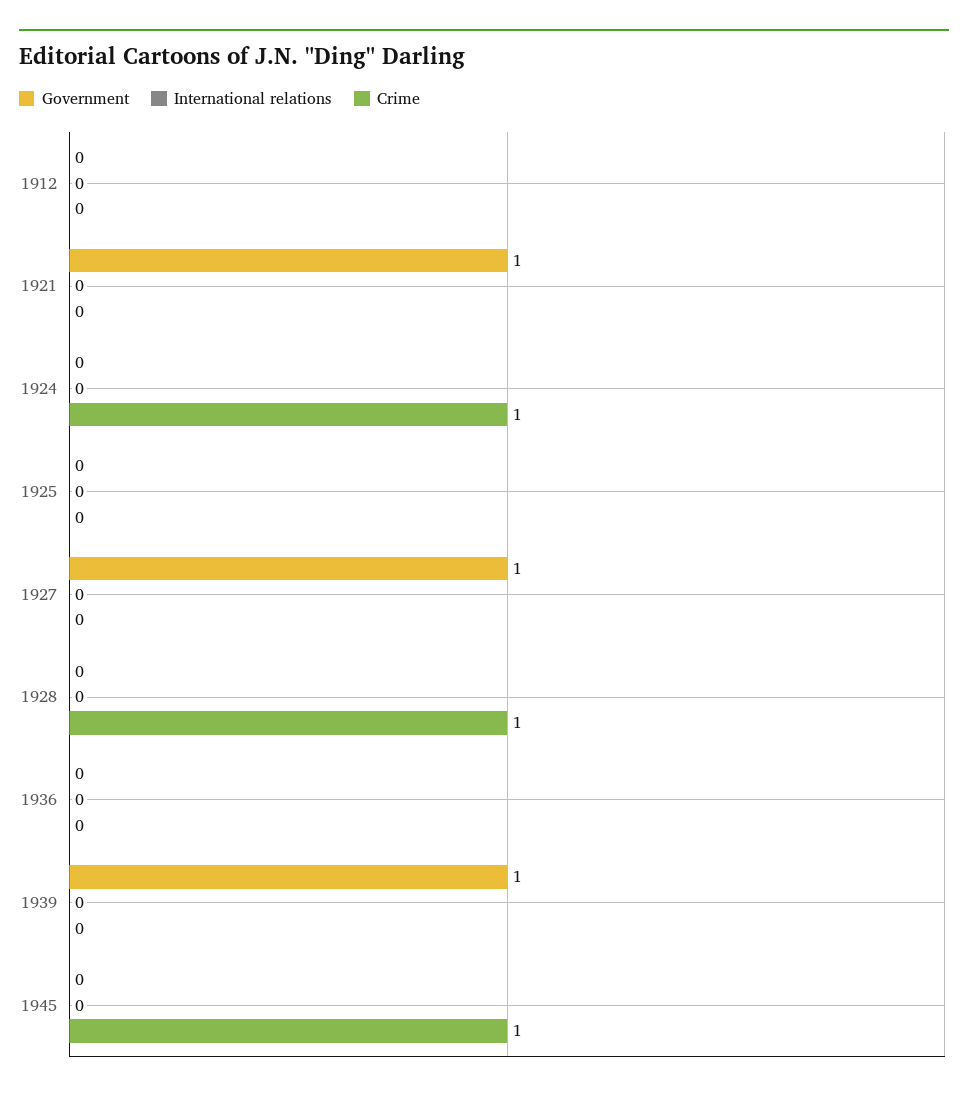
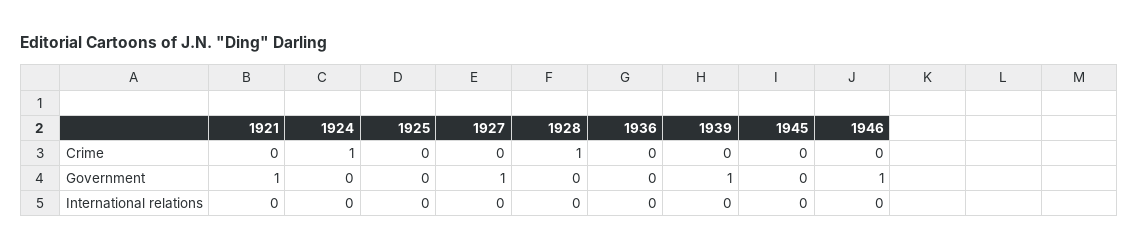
Government, 1912: 0 -> none
International relations, 1912: 0 -> none
Crime, 1912: 0 -> none
Crime, 1945: 1 -> 0
Crime, 1946: none -> 0
Government, 1946: none -> 1
International relations, 1946: none -> 0

